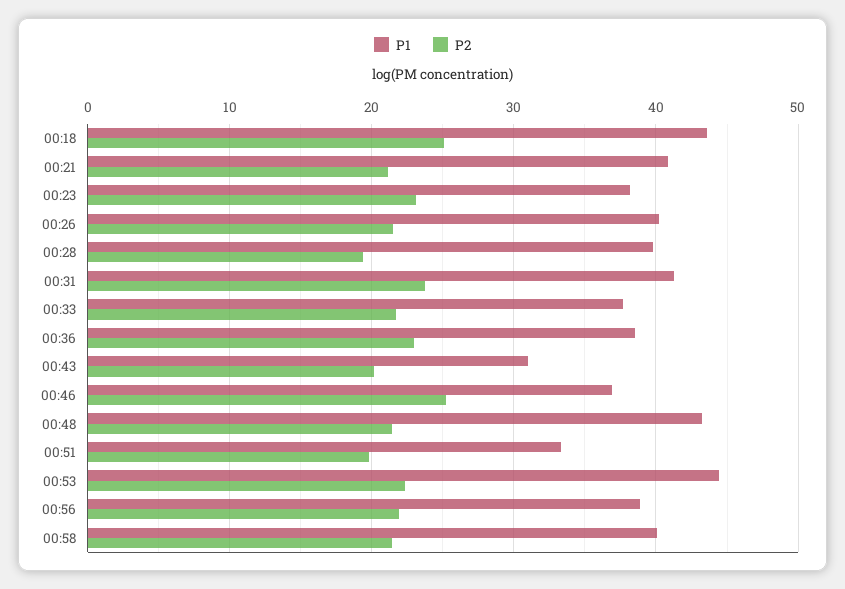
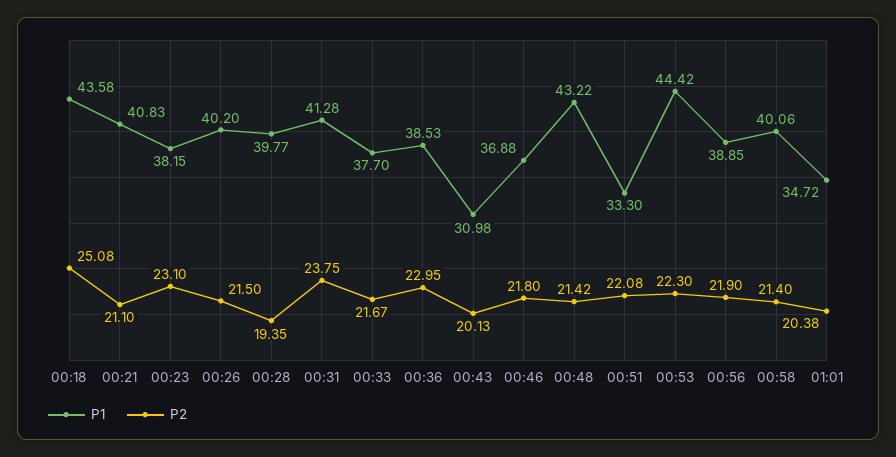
P2, 00:46: 25 -> 21.8
P2, 00:51: 20 -> 22.08
P1, 01:01: none -> 34.72
P2, 01:01: none -> 20.38

